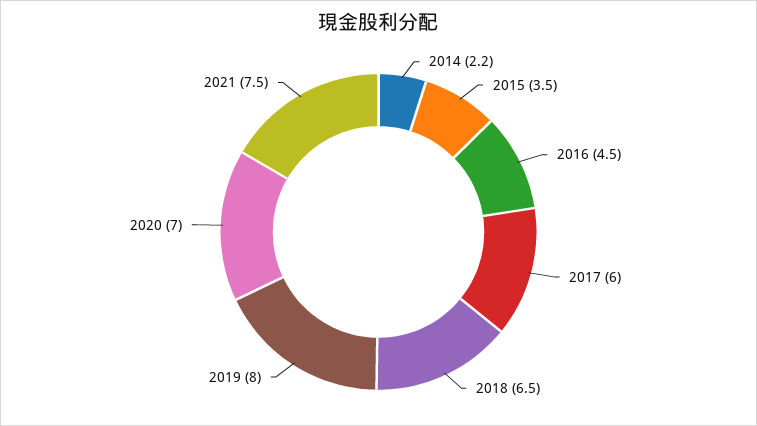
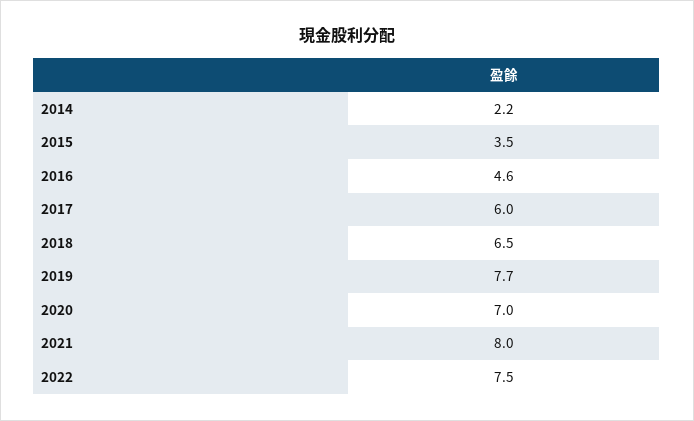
2016: 4.5 -> 4.6
2019: 8 -> 7.7
2021: 7.5 -> 8
2022: none -> 7.5

